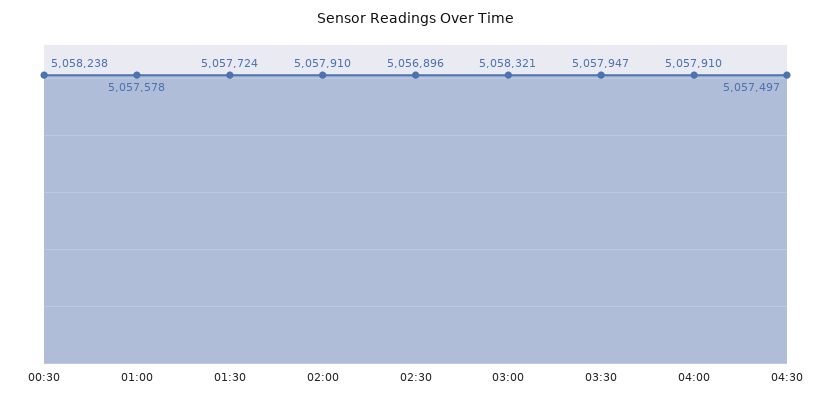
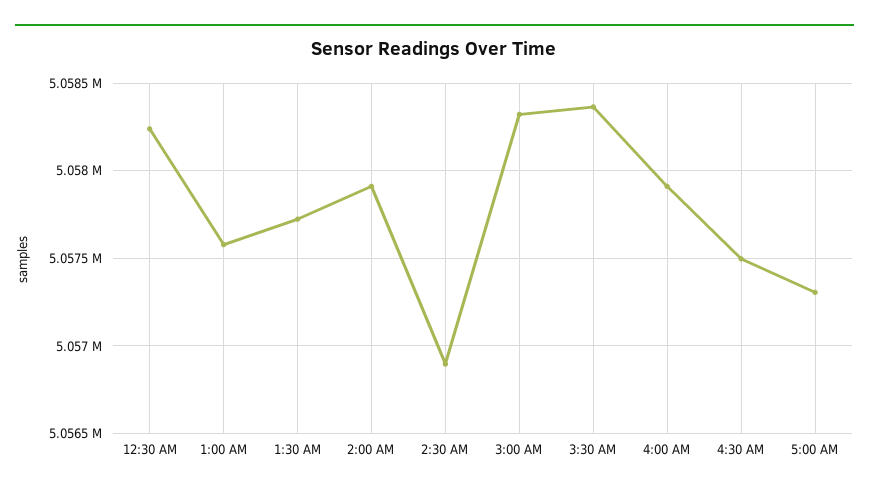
03:30: 5057947 -> 5058350
5:00 AM: none -> 5057300

